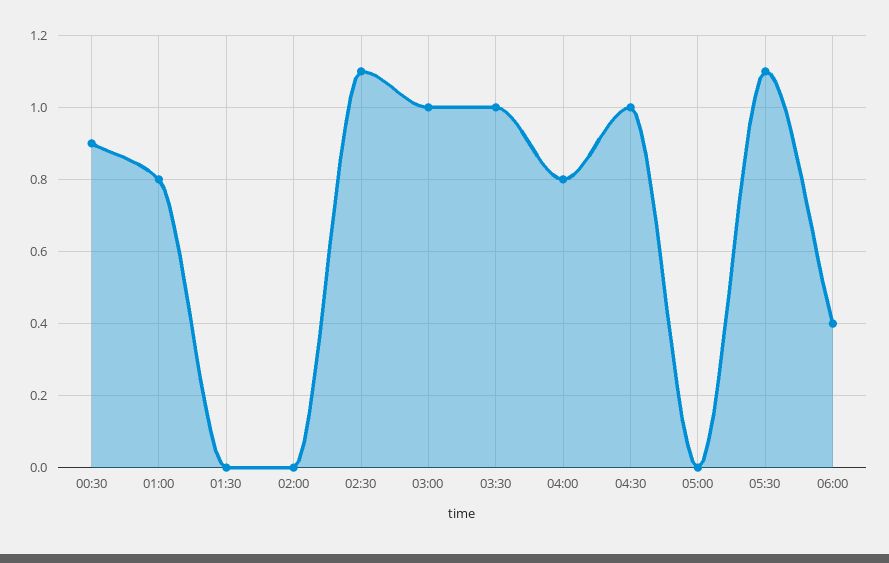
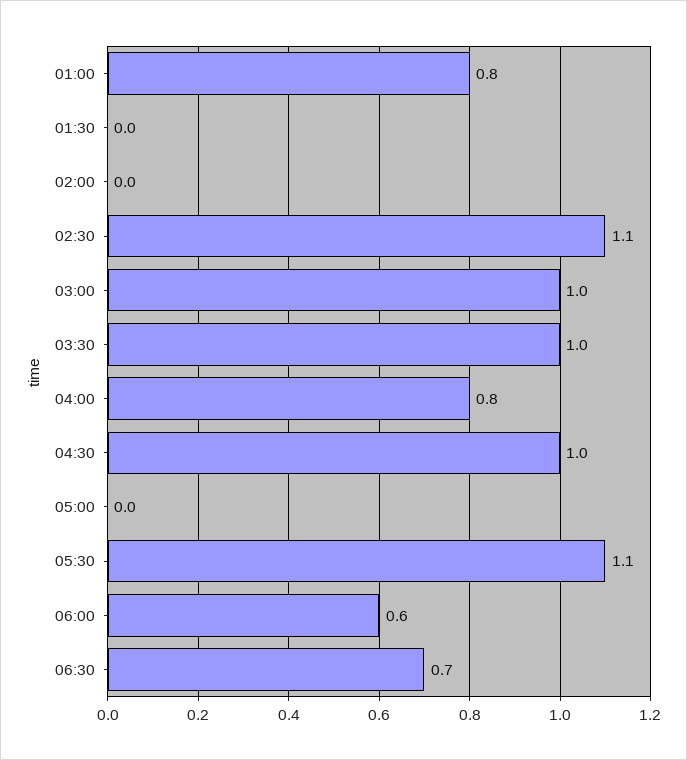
00:30: 0.9 -> none
06:00: 0.4 -> 0.6
06:30: none -> 0.7

